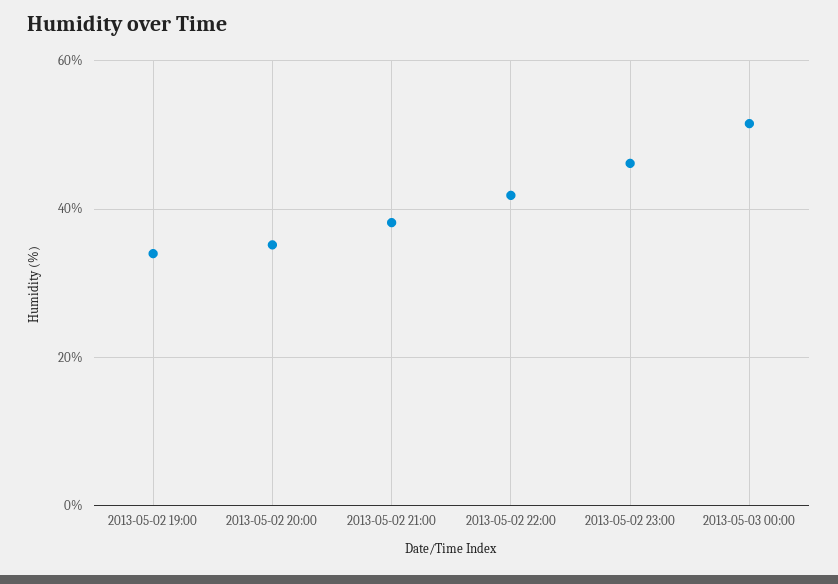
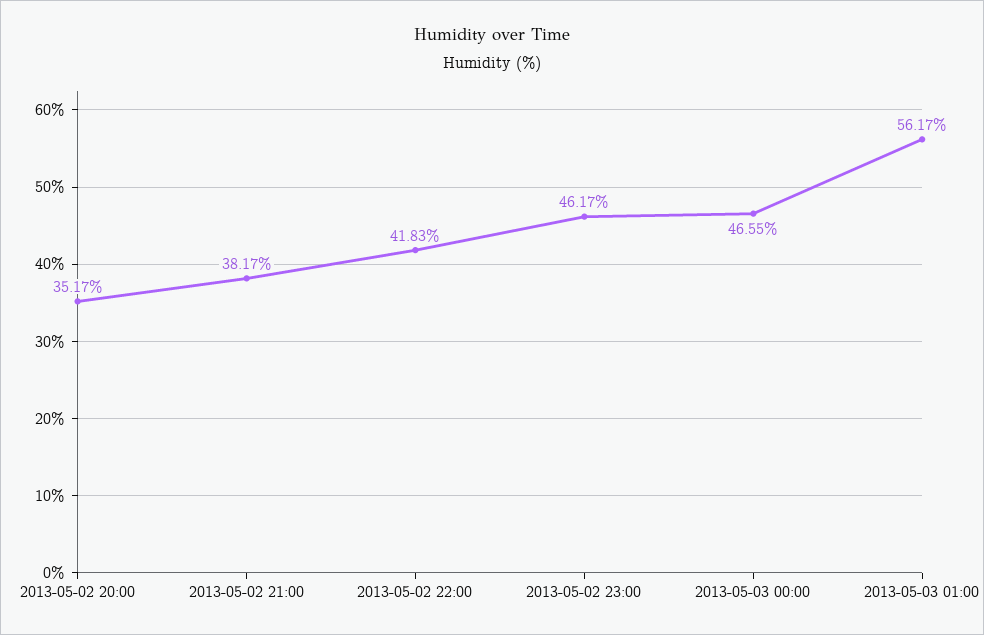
2013-05-02 19:00: 34 -> none
2013-05-03 00:00: 52 -> 46.55
2013-05-03 01:00: none -> 56.17

